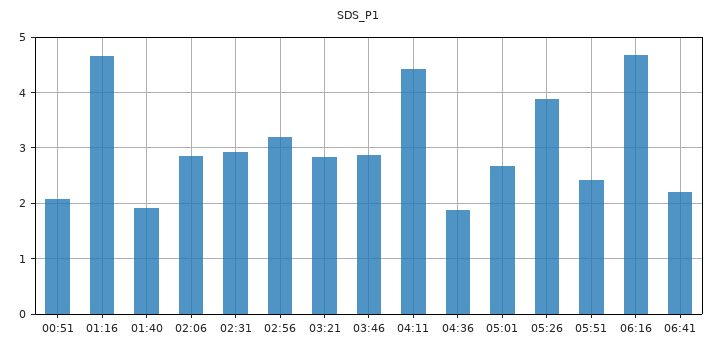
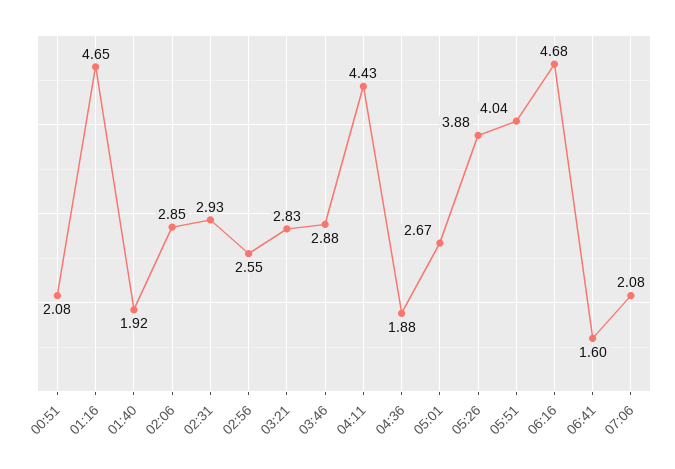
02:56: 3.2 -> 2.55
05:51: 2.4 -> 4.04
06:41: 2.2 -> 1.6
07:06: none -> 2.08

